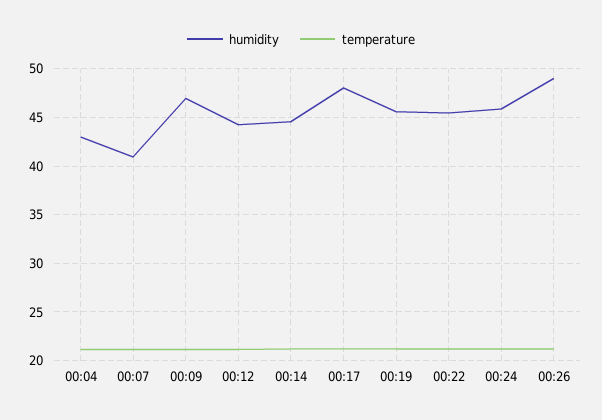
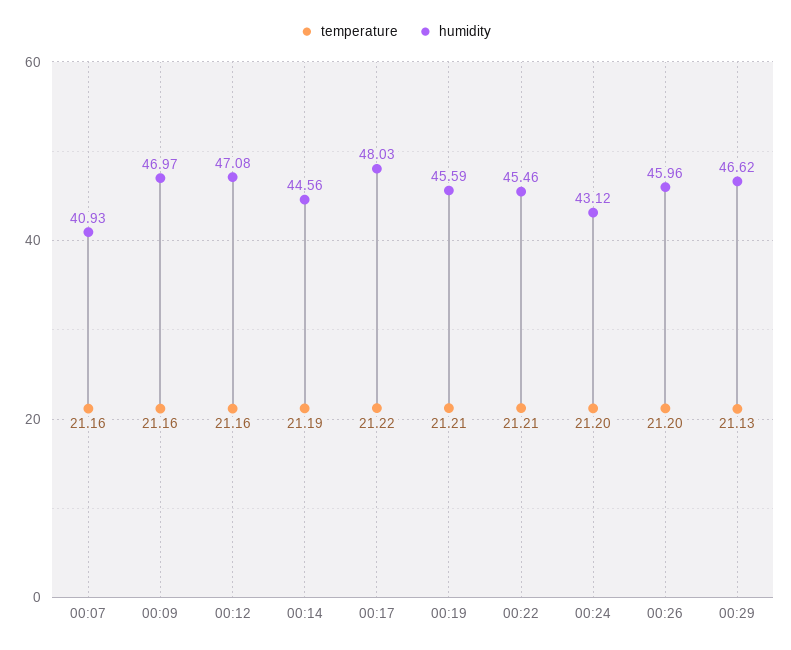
humidity, 00:04: 43 -> none
temperature, 00:04: 21 -> none
humidity, 00:12: 44 -> 47.08
humidity, 00:24: 46 -> 43.12
humidity, 00:26: 49 -> 45.96
temperature, 00:29: none -> 21.13
humidity, 00:29: none -> 46.62

